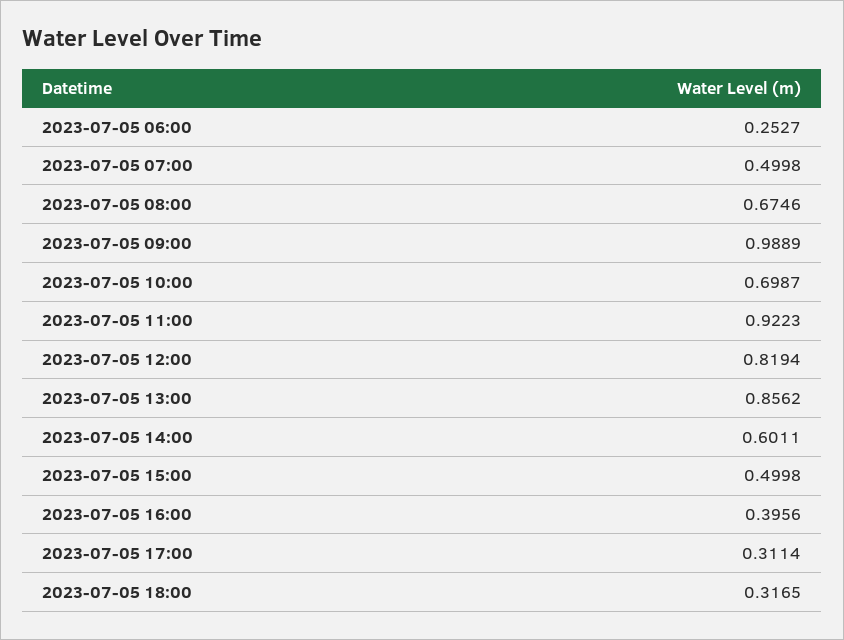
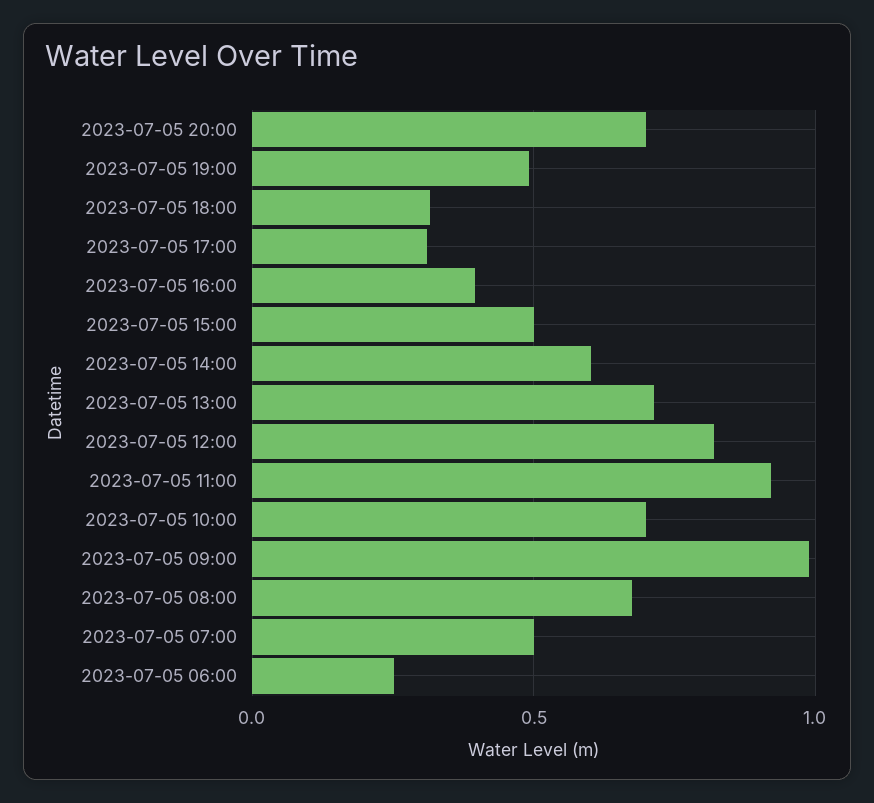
2023-07-05 13:00: 0.8562 -> 0.7
2023-07-05 20:00: none -> 0.7
2023-07-05 19:00: none -> 0.5

